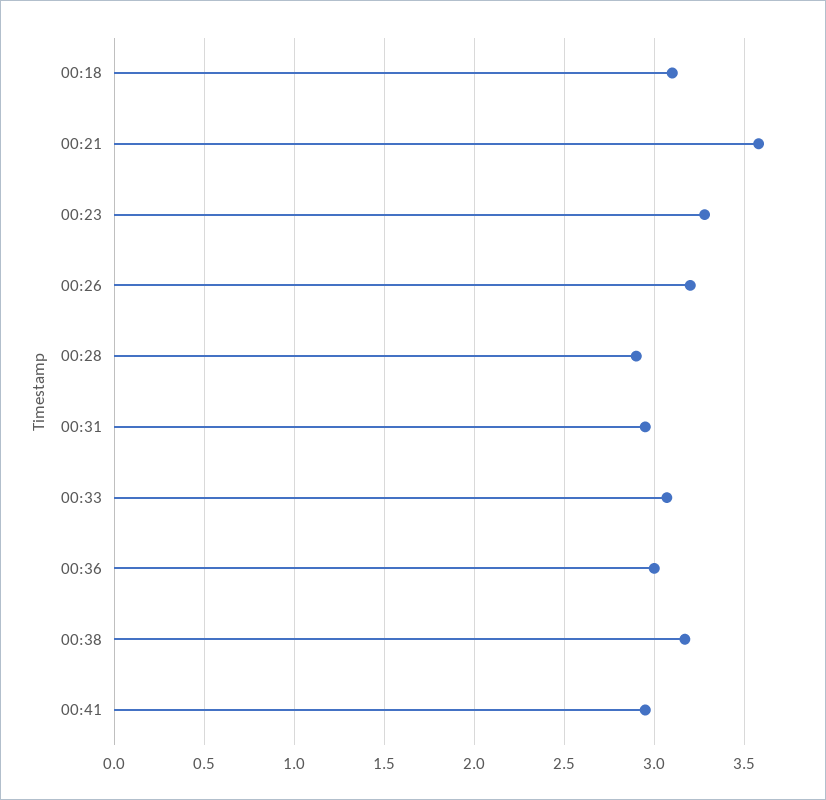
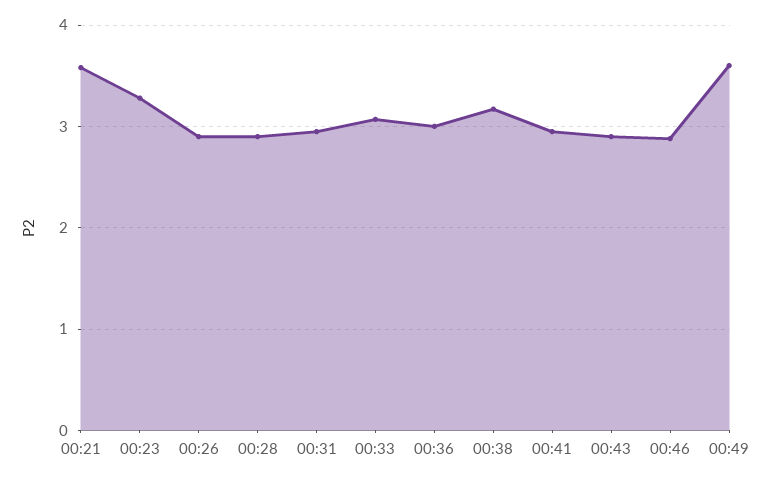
00:18: 3.1 -> none
00:26: 3.2 -> 2.9
00:43: none -> 2.9
00:46: none -> 2.9
00:49: none -> 3.6

